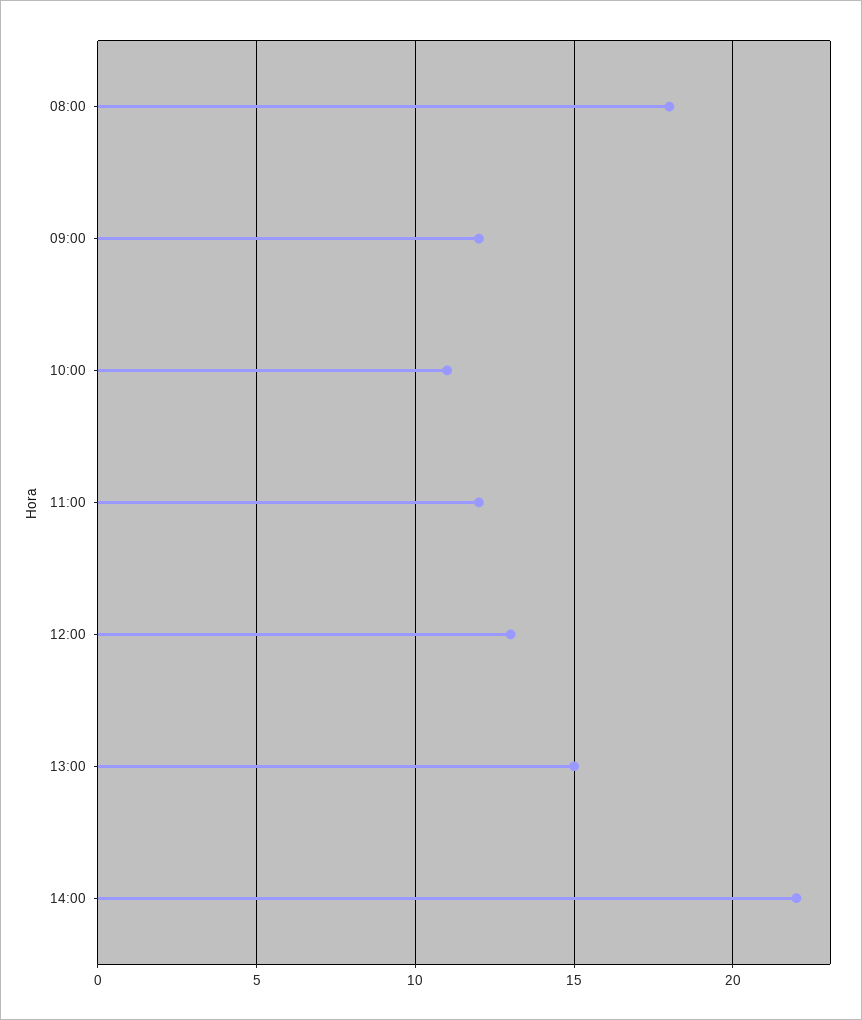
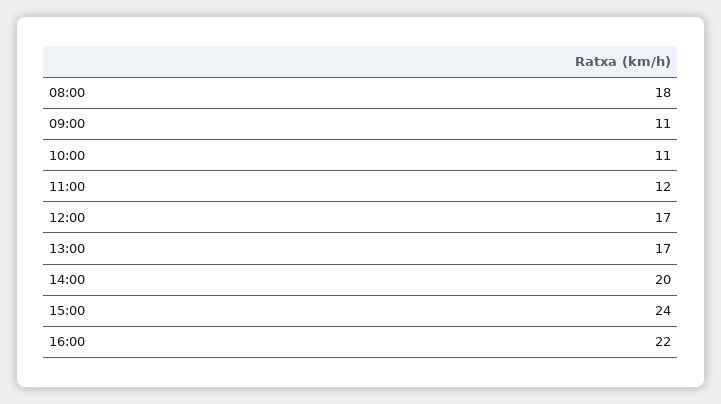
09:00: 12 -> 11
12:00: 13 -> 17
13:00: 15 -> 17
14:00: 22 -> 20
15:00: none -> 24
16:00: none -> 22

